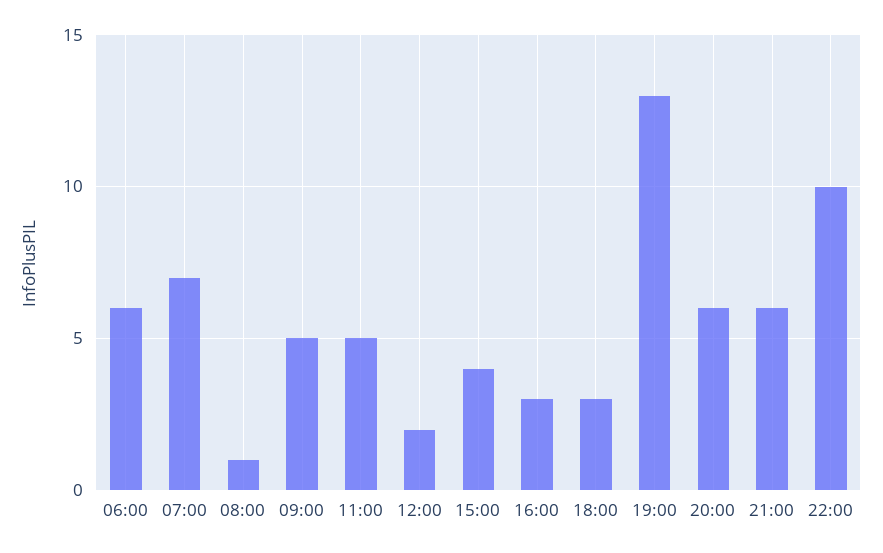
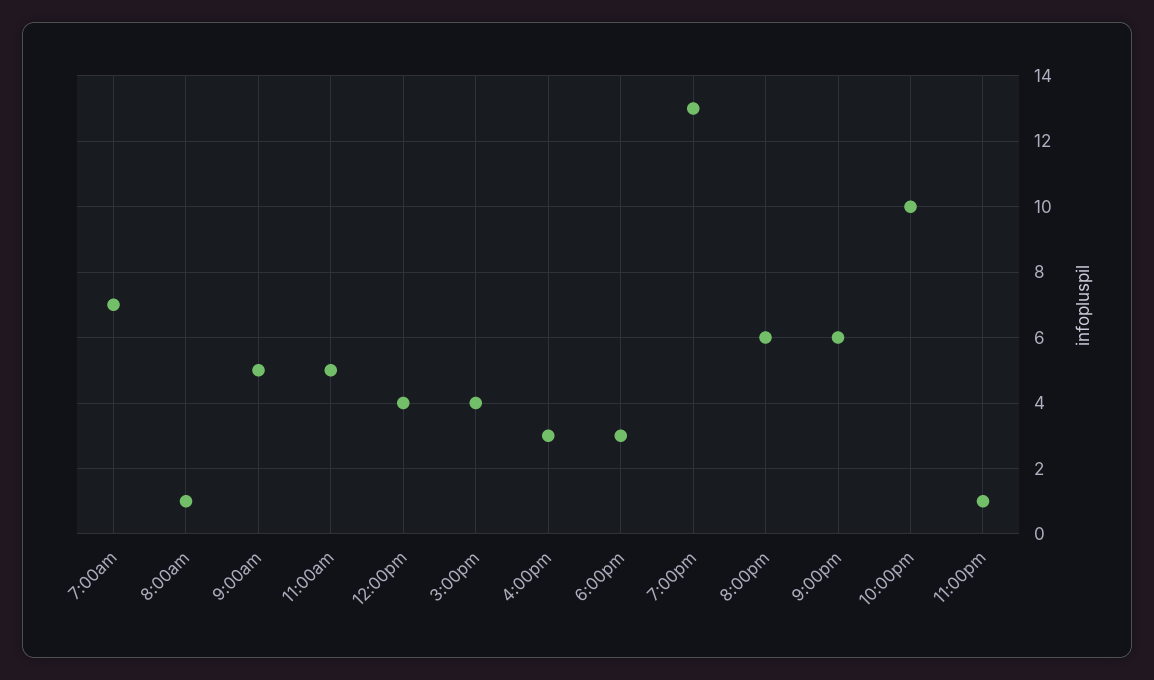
06:00: 6 -> none
12:00: 2 -> 4
11:00pm: none -> 1

